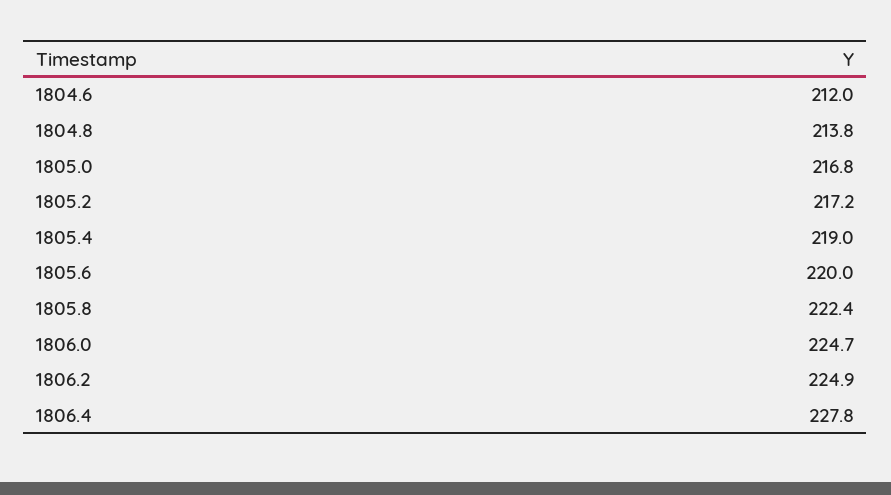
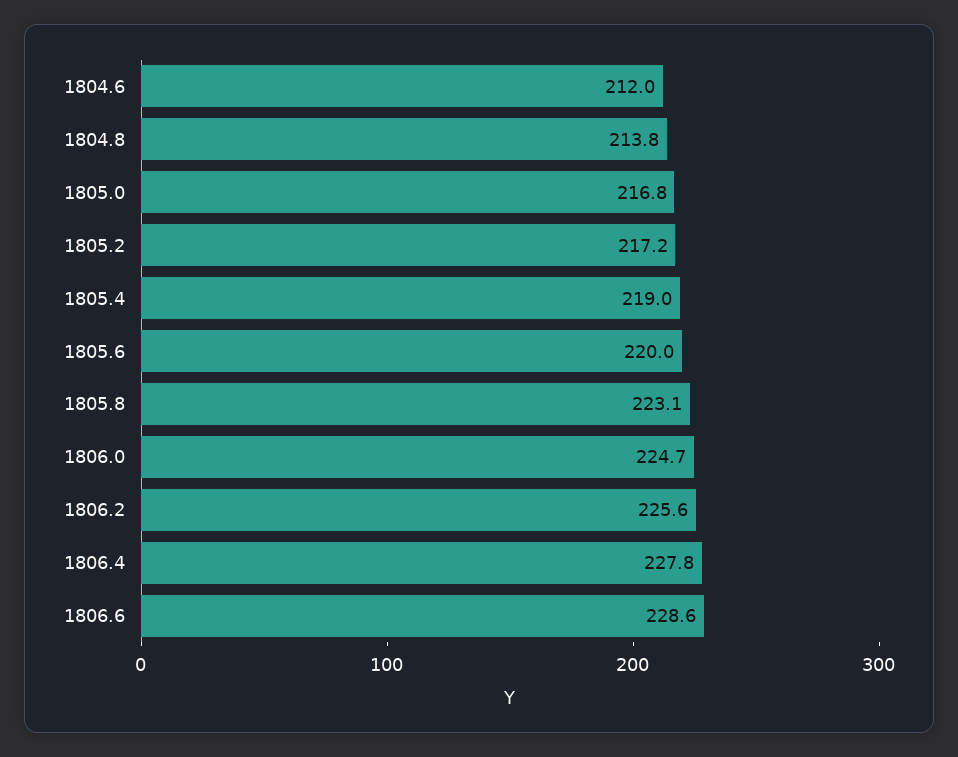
1805.8: 222.4 -> 223.1
1806.2: 224.9 -> 225.6
1806.6: none -> 228.6

